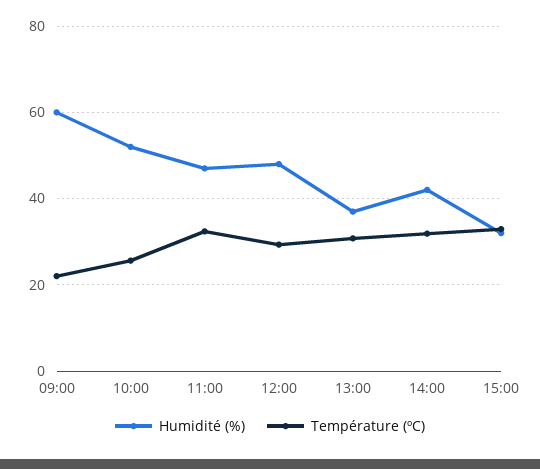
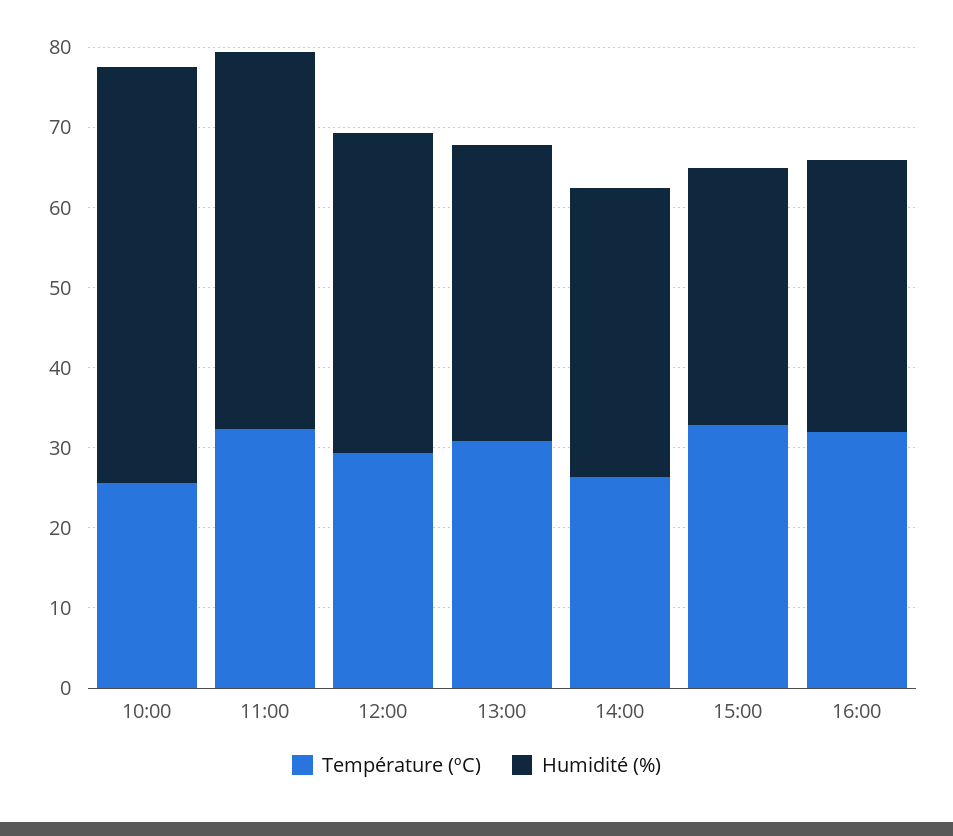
Humidité (%), 09:00: 60 -> none
Température (ºC), 09:00: 22 -> none
Humidité (%), 12:00: 48 -> 40
Humidité (%), 14:00: 42 -> 36
Température (ºC), 14:00: 32 -> 26
Température (ºC), 16:00: none -> 32
Humidité (%), 16:00: none -> 34

